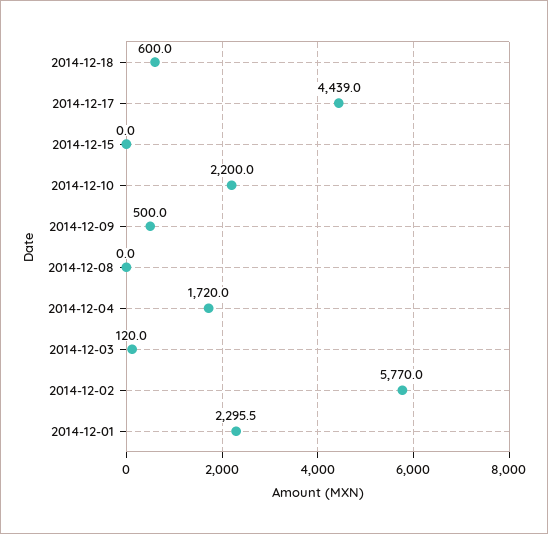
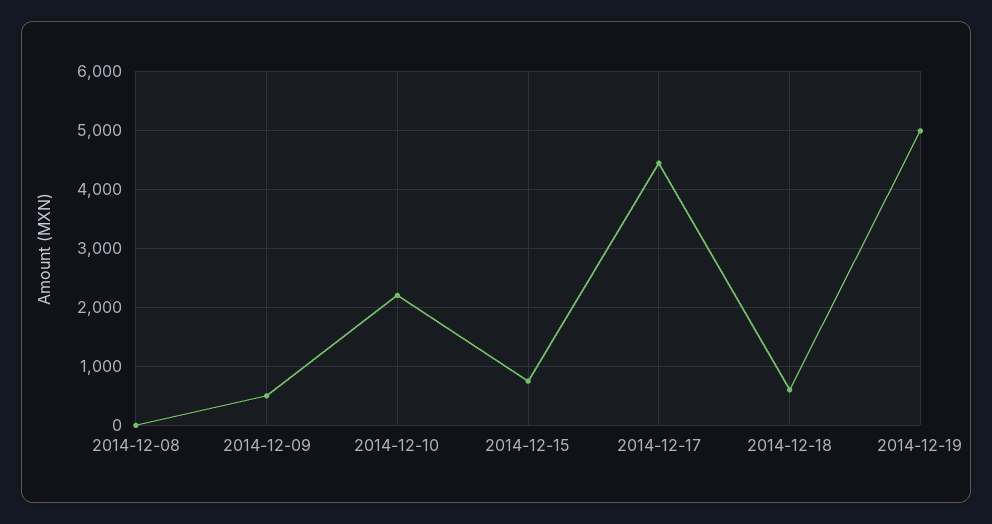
2014-12-15: 0 -> 800
2014-12-04: 1720 -> none
2014-12-03: 120 -> none
2014-12-02: 5770 -> none
2014-12-01: 2295.5 -> none
2014-12-19: none -> 5000

